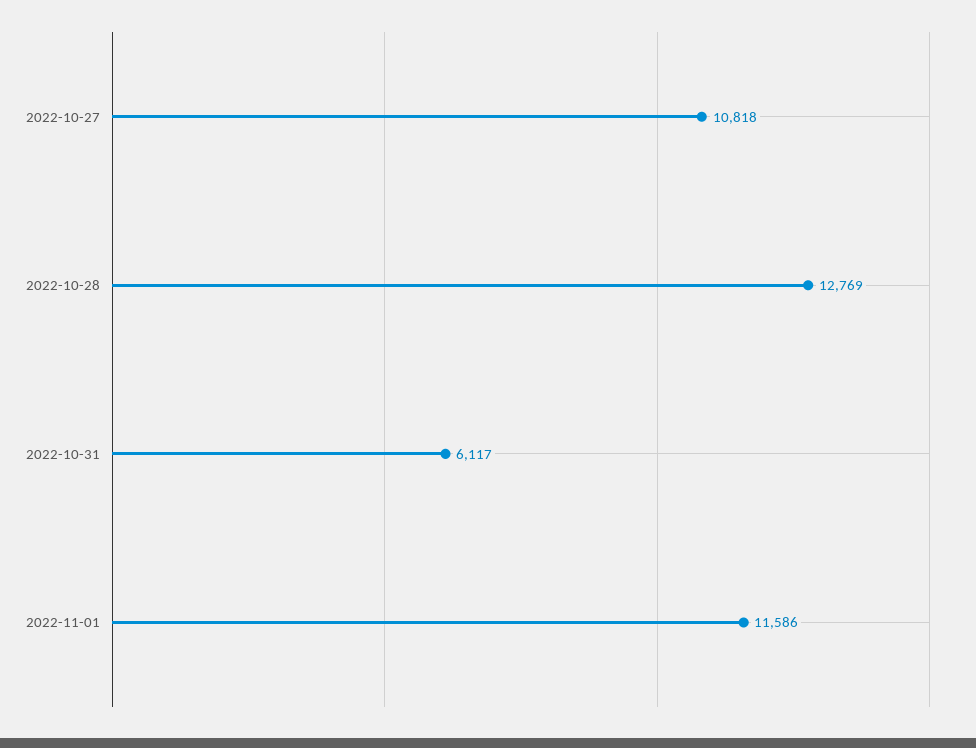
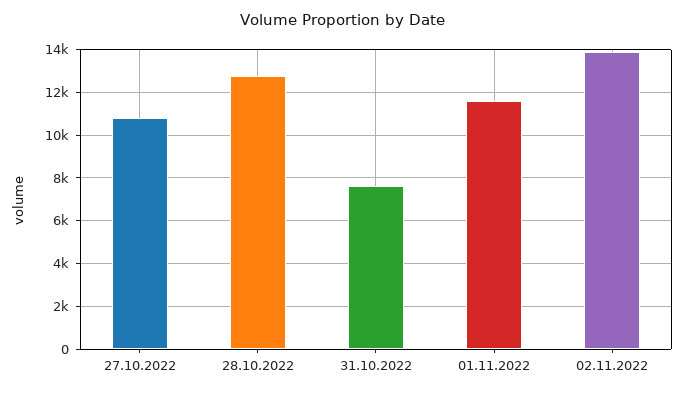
2022-10-31: 6117 -> 7500
02.11.2022: none -> 14000

